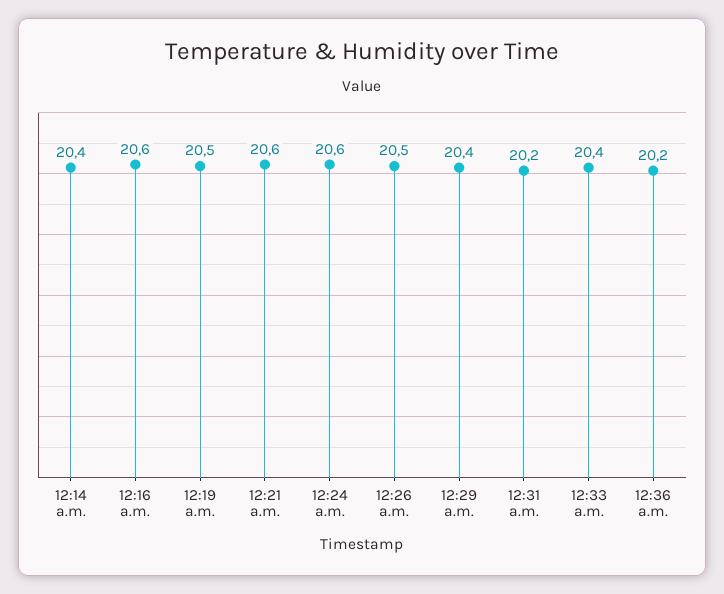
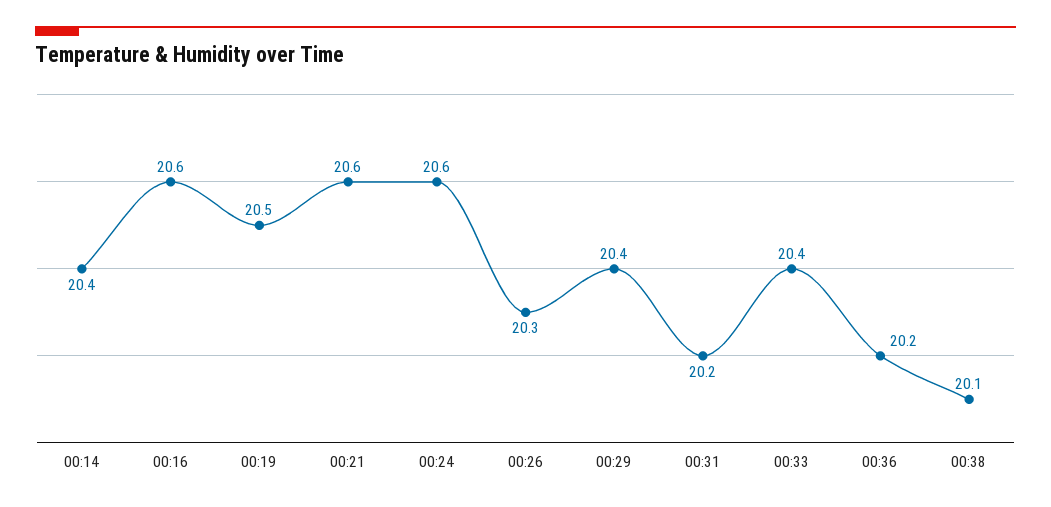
12:26 a.m.: 20.5 -> 20.3
00:38: none -> 20.1

